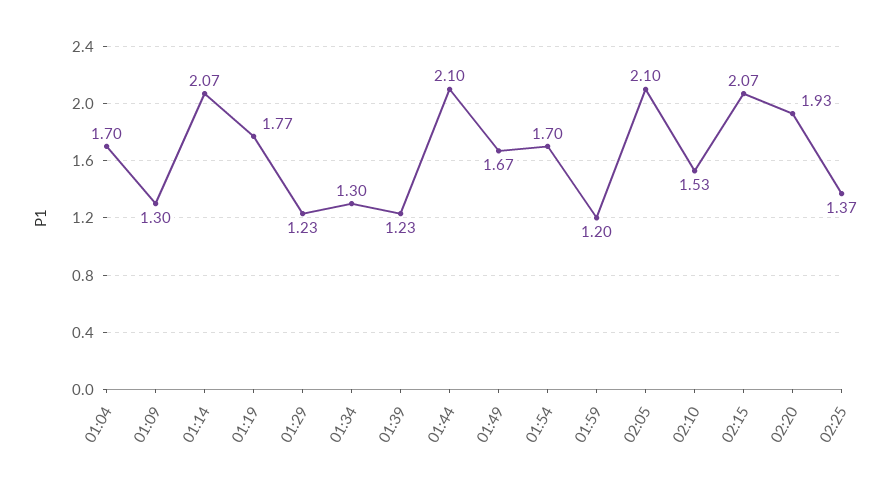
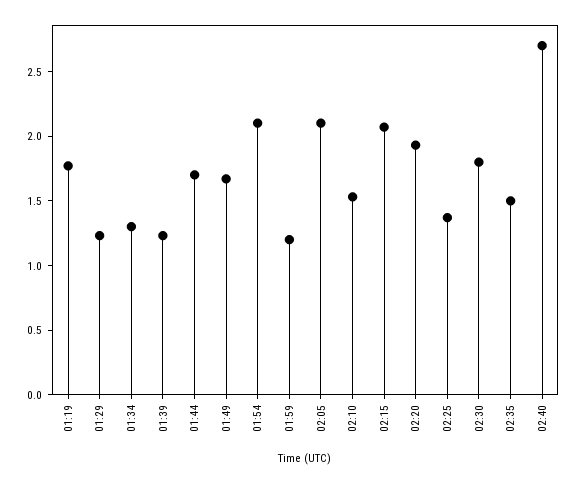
01:04: 1.7 -> none
01:09: 1.3 -> none
01:14: 2.07 -> none
01:44: 2.1 -> 1.7
01:54: 1.7 -> 2.1
02:30: none -> 1.8
02:35: none -> 1.5
02:40: none -> 2.7

